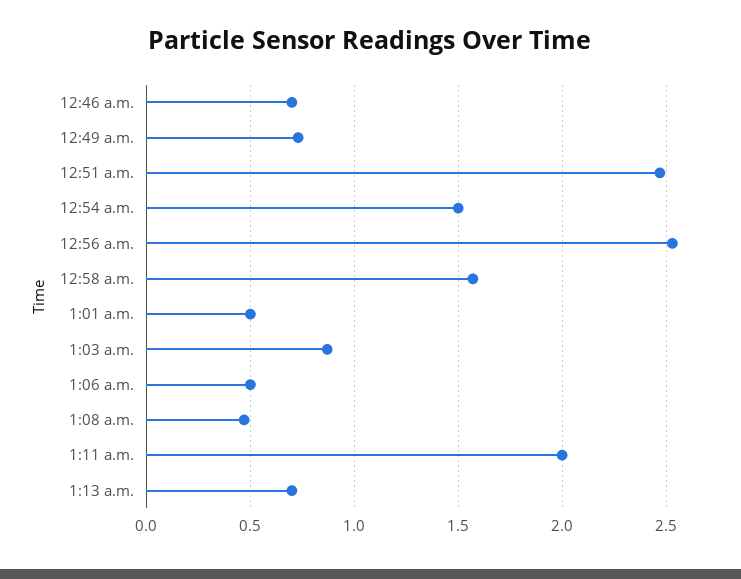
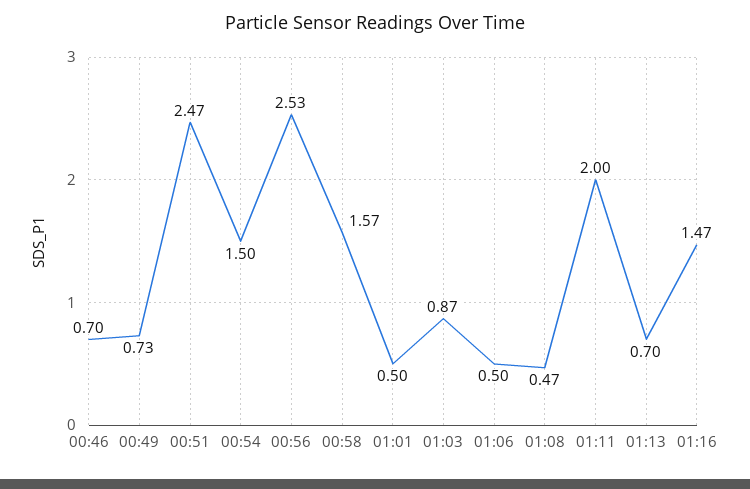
01:16: none -> 1.47

